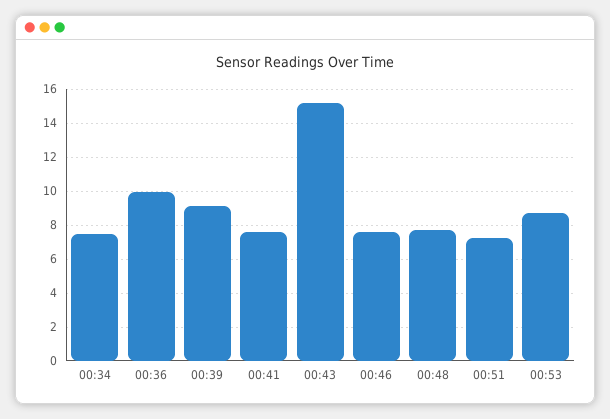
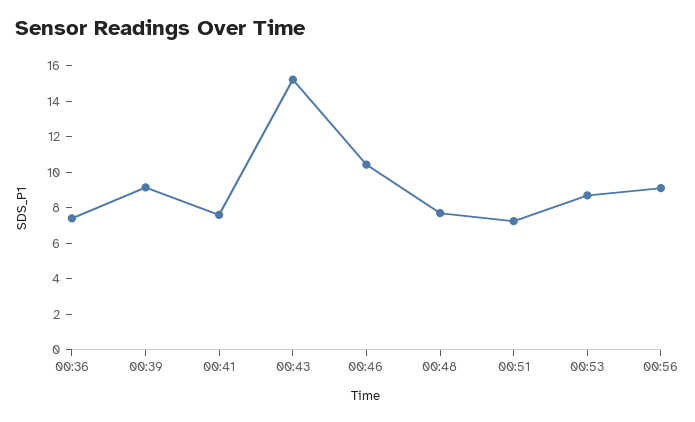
00:34: 7.5 -> none
00:36: 10 -> 7.5
00:46: 7.5 -> 10.5
00:56: none -> 9

